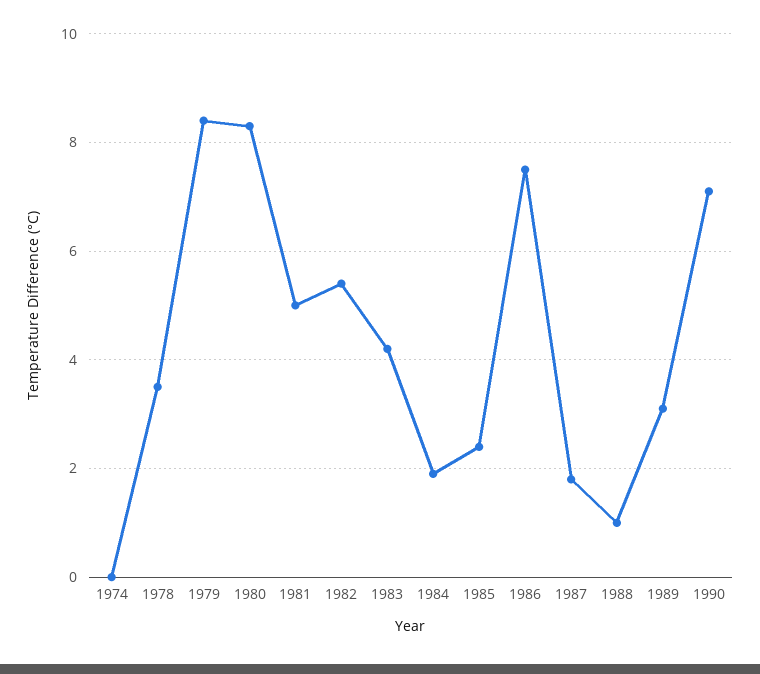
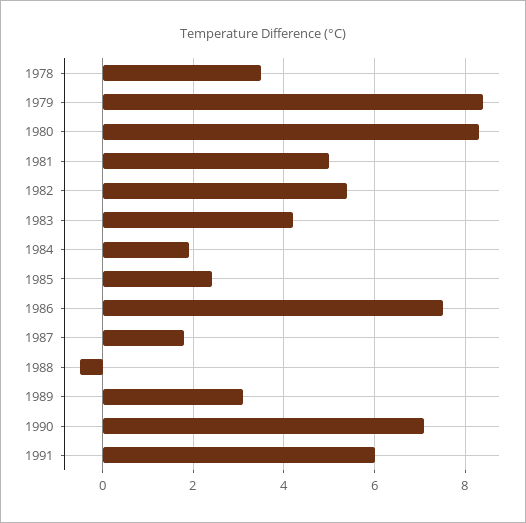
1974: 0 -> none
1988: 1 -> -0.5
1991: none -> 6

